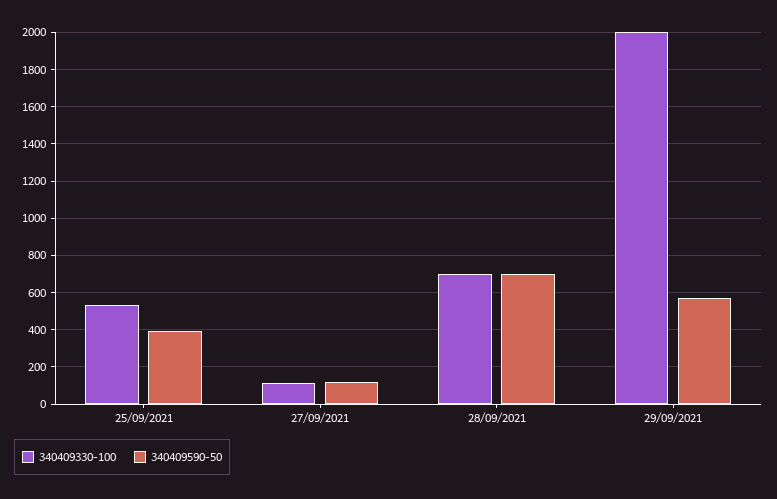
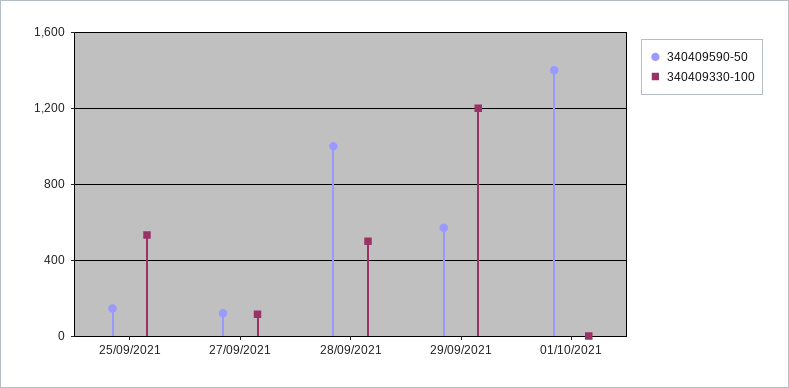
340409590-50, 25/09/2021: 400 -> 150
340409330-100, 28/09/2021: 700 -> 500
340409590-50, 28/09/2021: 700 -> 1000
340409330-100, 29/09/2021: 2000 -> 1200
340409590-50, 01/10/2021: none -> 1400
340409330-100, 01/10/2021: none -> 0

